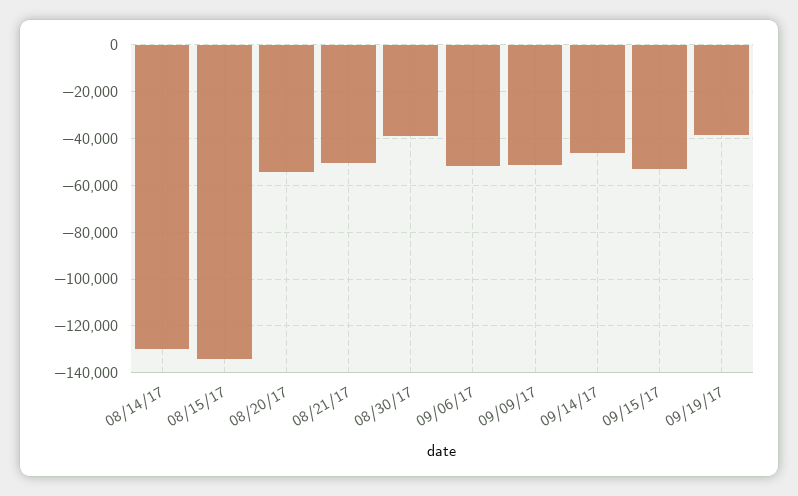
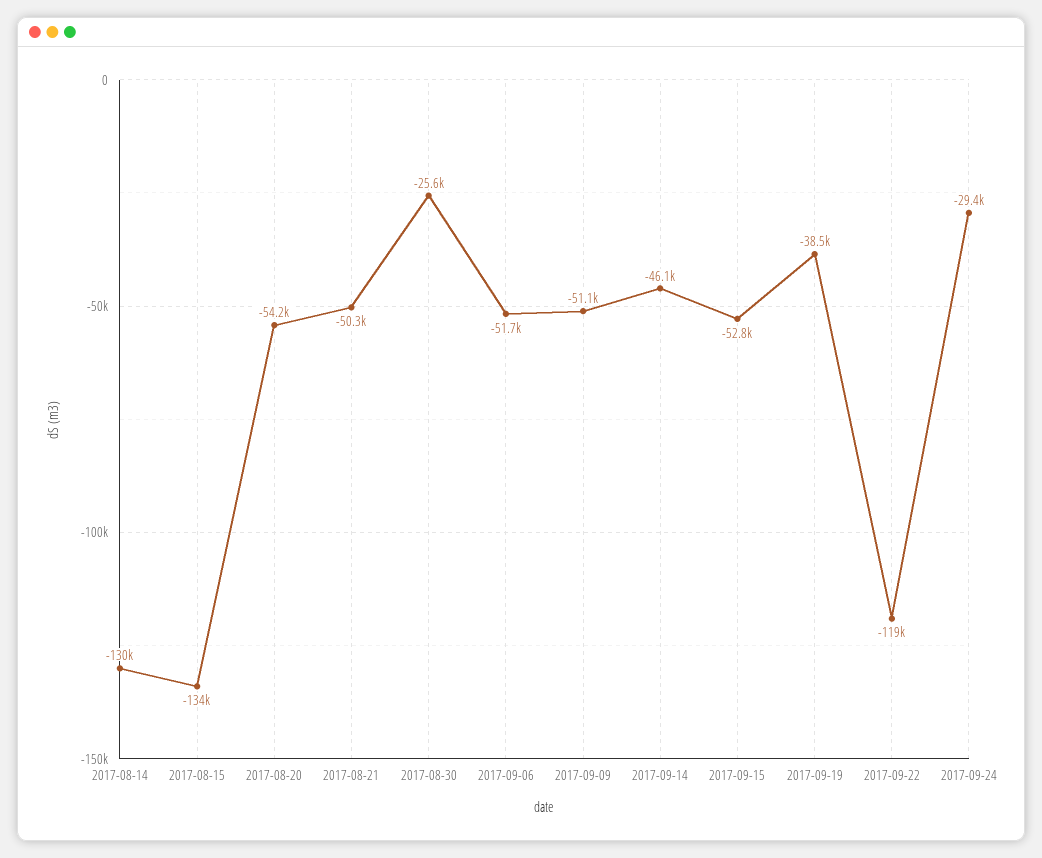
08/30/17: -40000 -> -25600
2017-09-22: none -> -119000
2017-09-24: none -> -29400

